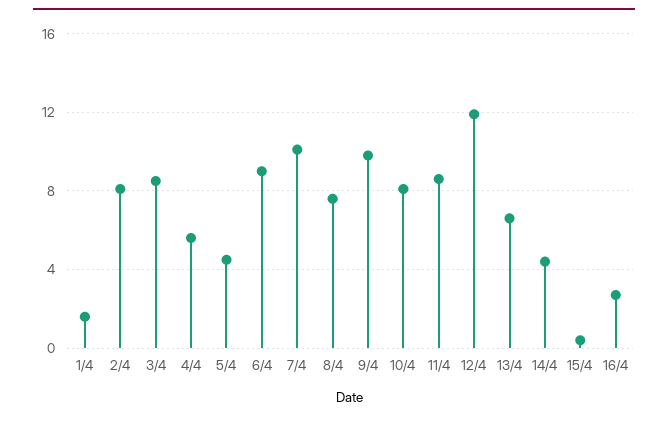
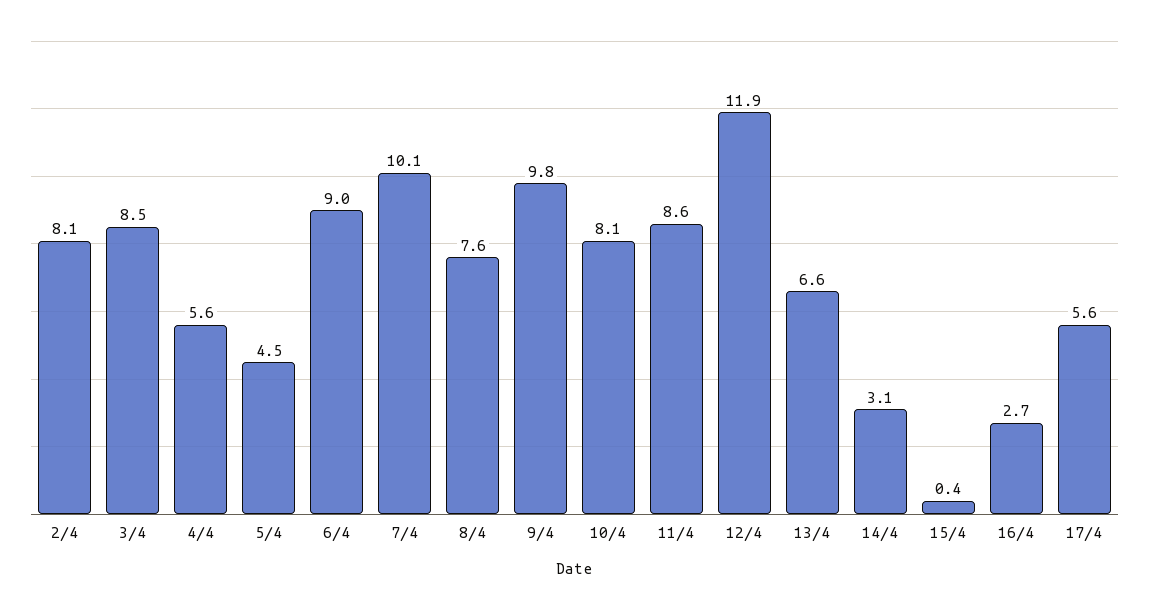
1/4: 1.5 -> none
14/4: 4.5 -> 3.1
17/4: none -> 5.6

